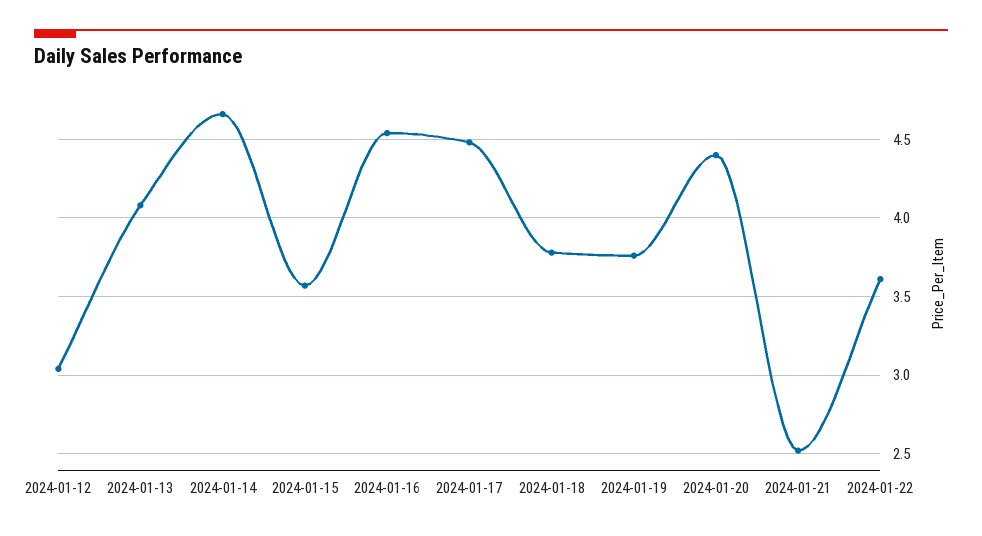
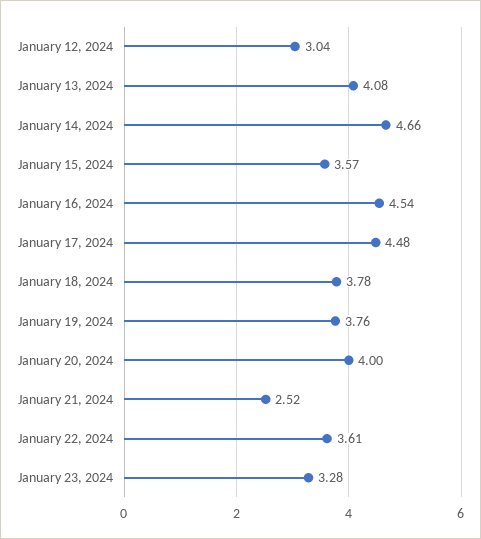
2024-01-20: 4.4 -> 4
January 23, 2024: none -> 3.28

